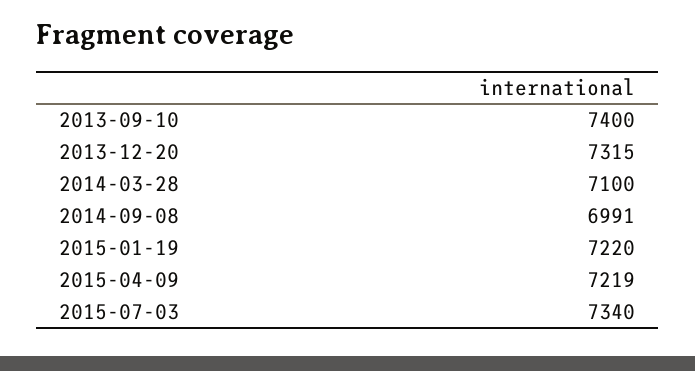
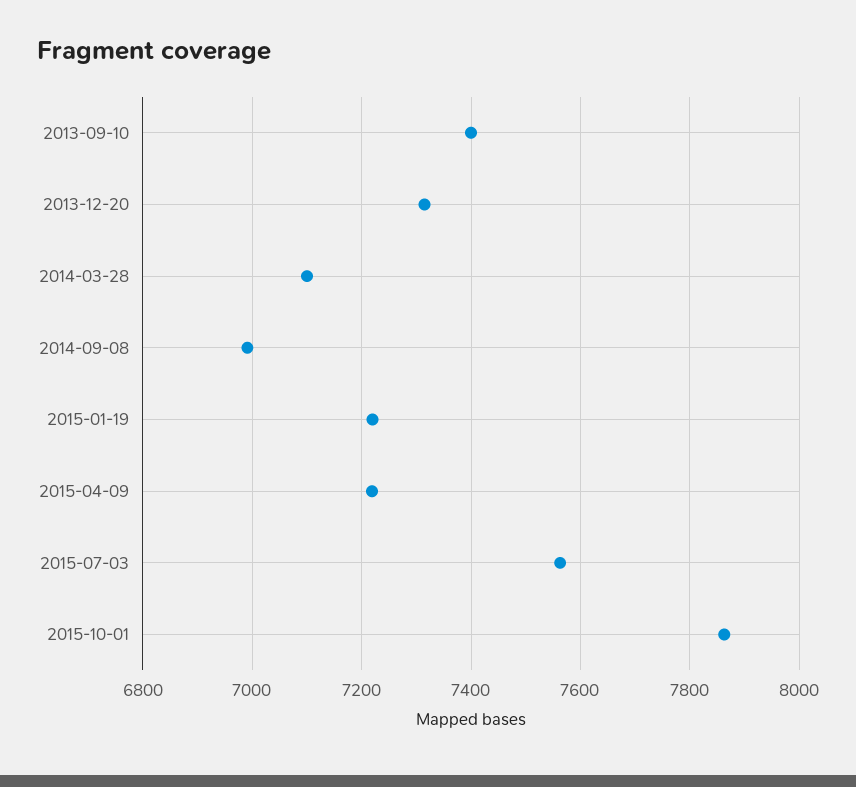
2015-07-03: 7340 -> 7560
2015-10-01: none -> 7860

